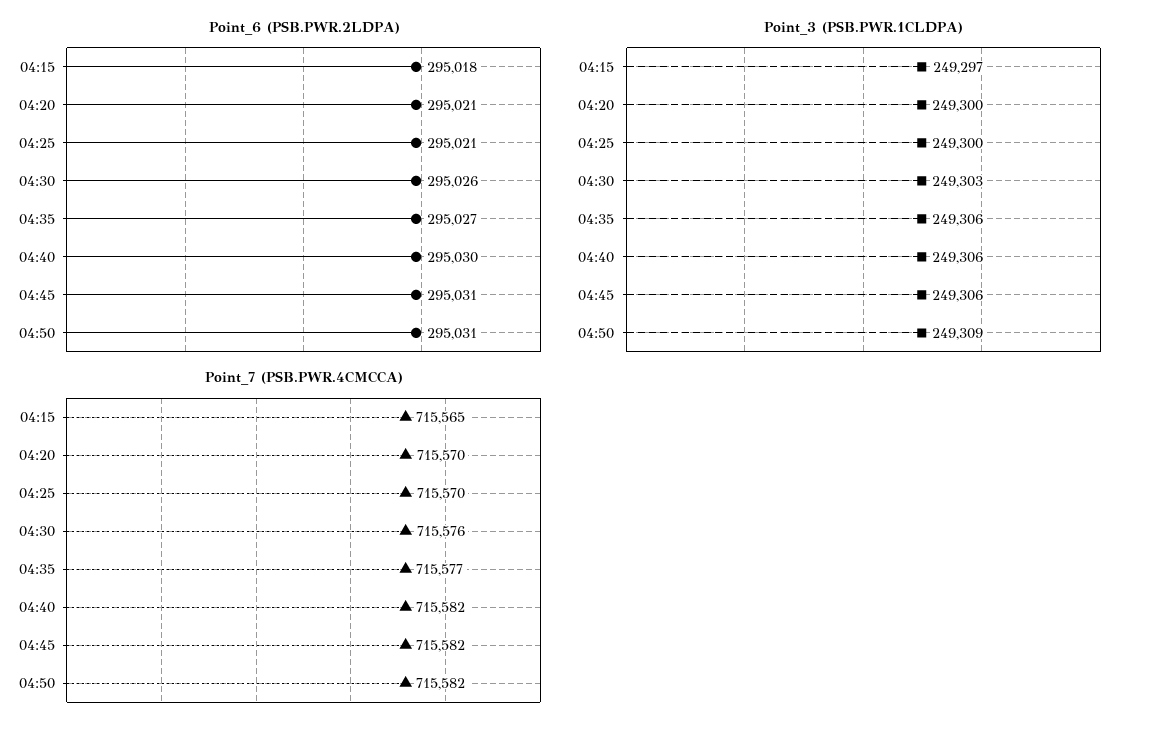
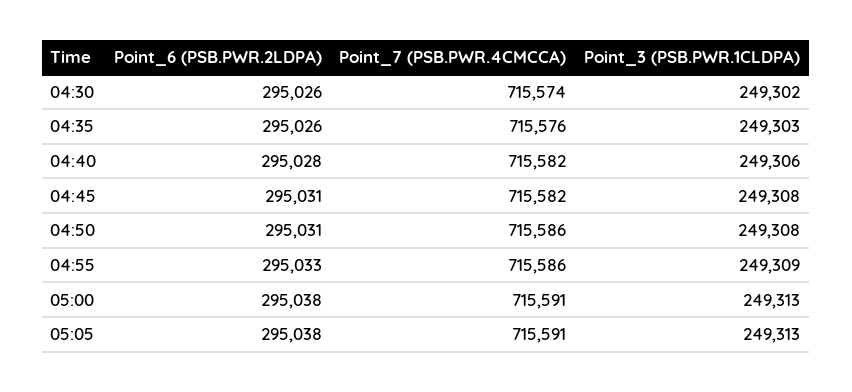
Point_6 (PSB.PWR.2LDPA), 04:15: 295018 -> none
Point_6 (PSB.PWR.2LDPA), 04:20: 295021 -> none
Point_6 (PSB.PWR.2LDPA), 04:25: 295021 -> none
Point_6 (PSB.PWR.2LDPA), 04:35: 295027 -> 295026
Point_6 (PSB.PWR.2LDPA), 04:40: 295030 -> 295028
Point_3 (PSB.PWR.1CLDPA), 04:15: 249297 -> none
Point_3 (PSB.PWR.1CLDPA), 04:20: 249300 -> none
Point_3 (PSB.PWR.1CLDPA), 04:25: 249300 -> none
Point_3 (PSB.PWR.1CLDPA), 04:30: 249303 -> 249302
Point_3 (PSB.PWR.1CLDPA), 04:35: 249306 -> 249303
Point_3 (PSB.PWR.1CLDPA), 04:45: 249306 -> 249308
Point_3 (PSB.PWR.1CLDPA), 04:50: 249309 -> 249308
Point_7 (PSB.PWR.4CMCCA), 04:15: 715565 -> none
Point_7 (PSB.PWR.4CMCCA), 04:20: 715570 -> none
Point_7 (PSB.PWR.4CMCCA), 04:25: 715570 -> none
Point_7 (PSB.PWR.4CMCCA), 04:30: 715576 -> 715574
Point_7 (PSB.PWR.4CMCCA), 04:35: 715577 -> 715576
Point_7 (PSB.PWR.4CMCCA), 04:50: 715582 -> 715586
Point_6 (PSB.PWR.2LDPA), 04:55: none -> 295033
Point_7 (PSB.PWR.4CMCCA), 04:55: none -> 715586
Point_3 (PSB.PWR.1CLDPA), 04:55: none -> 249309
Point_6 (PSB.PWR.2LDPA), 05:00: none -> 295038
Point_7 (PSB.PWR.4CMCCA), 05:00: none -> 715591
Point_3 (PSB.PWR.1CLDPA), 05:00: none -> 249313
Point_6 (PSB.PWR.2LDPA), 05:05: none -> 295038
Point_7 (PSB.PWR.4CMCCA), 05:05: none -> 715591
Point_3 (PSB.PWR.1CLDPA), 05:05: none -> 249313

